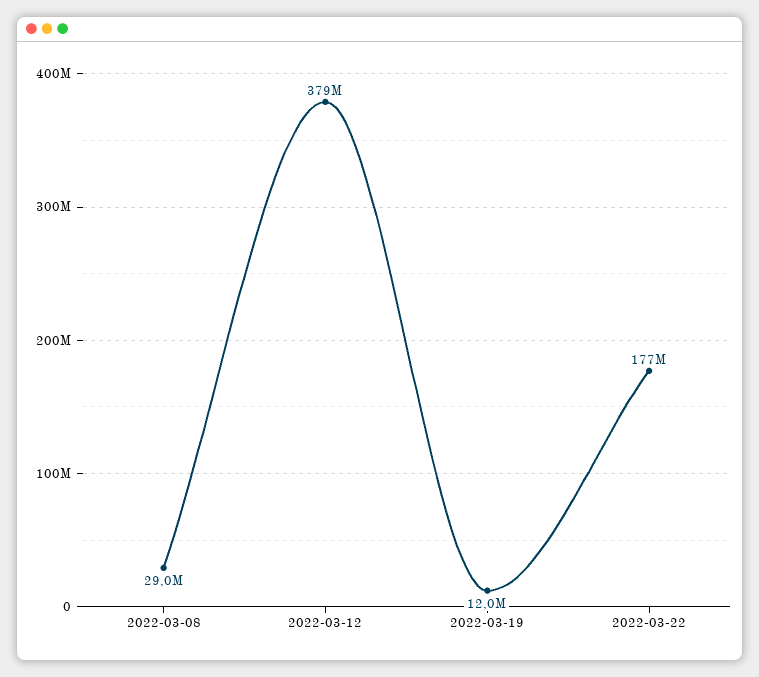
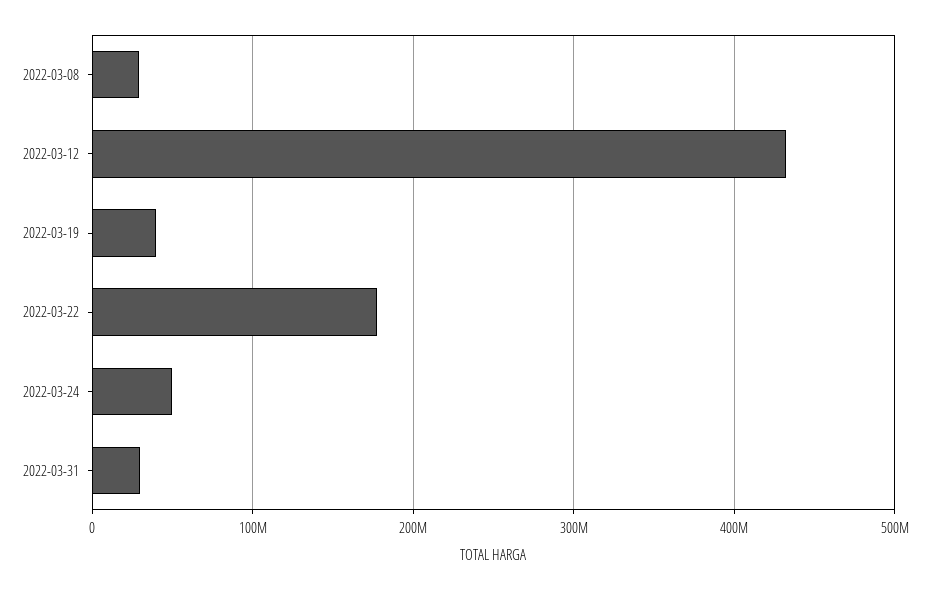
2022-03-12: 379000000 -> 430000000
2022-03-19: 12000000 -> 40000000
2022-03-24: none -> 50000000
2022-03-31: none -> 30000000

